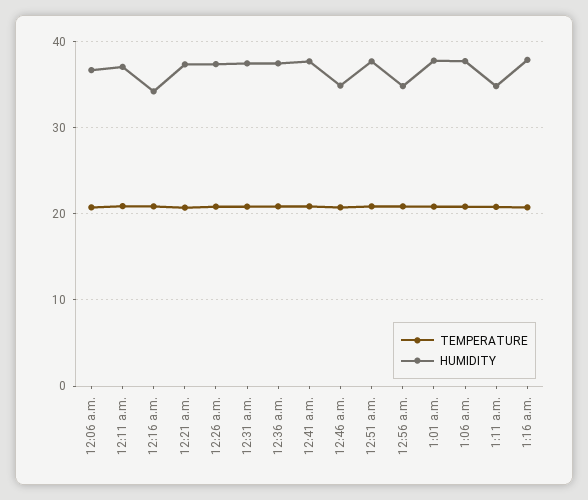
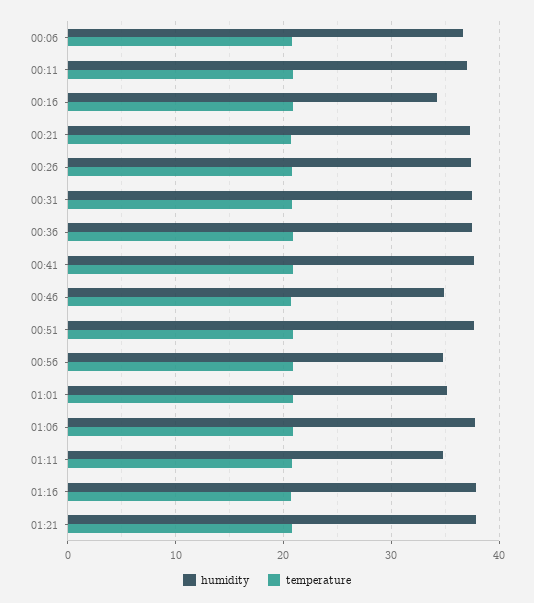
HUMIDITY, 1:01 a.m.: 38 -> 35
HUMIDITY, 01:21: none -> 38
TEMPERATURE, 01:21: none -> 21

